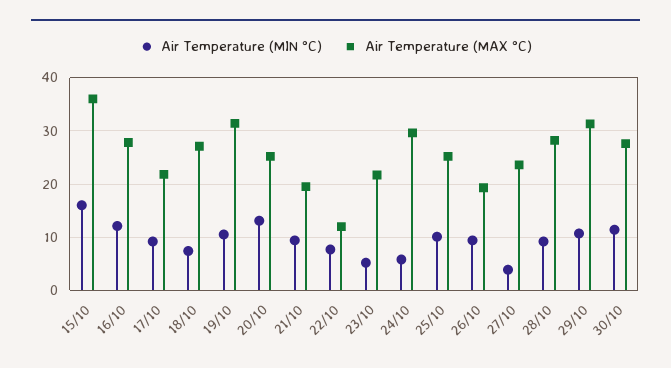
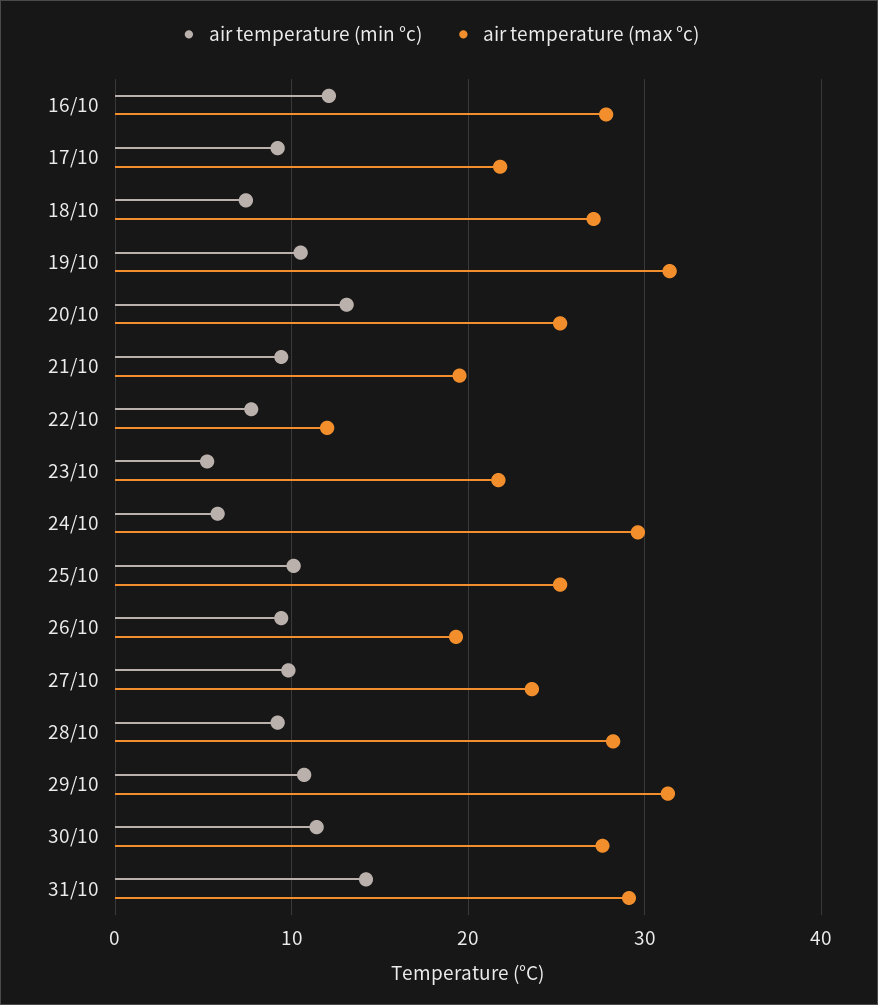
Air Temperature (MIN °C), 15/10: 16 -> none
Air Temperature (MAX °C), 15/10: 36 -> none
Air Temperature (MIN °C), 27/10: 4 -> 10
Air Temperature (MIN °C), 31/10: none -> 14
Air Temperature (MAX °C), 31/10: none -> 29

